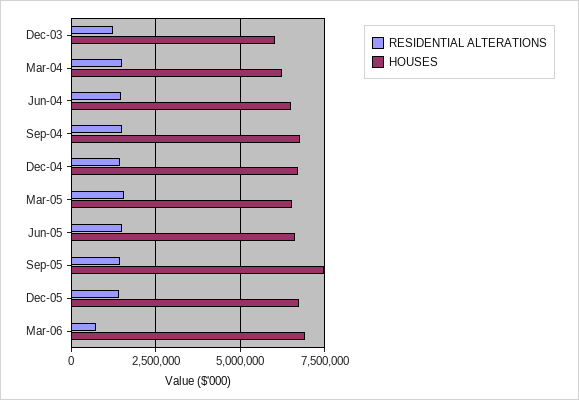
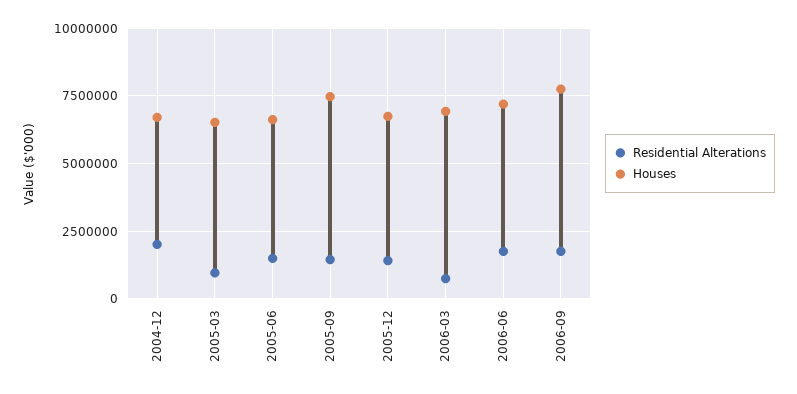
RESIDENTIAL ALTERATIONS, Dec-03: 1250000 -> none
HOUSES, Dec-03: 6000000 -> none
RESIDENTIAL ALTERATIONS, Mar-04: 1500000 -> none
HOUSES, Mar-04: 6250000 -> none
RESIDENTIAL ALTERATIONS, Jun-04: 1500000 -> none
HOUSES, Jun-04: 6500000 -> none
RESIDENTIAL ALTERATIONS, Sep-04: 1500000 -> none
HOUSES, Sep-04: 6750000 -> none
RESIDENTIAL ALTERATIONS, Dec-04: 1500000 -> 2000000
RESIDENTIAL ALTERATIONS, Mar-05: 1500000 -> 1000000
RESIDENTIAL ALTERATIONS, 2006-06: none -> 1750000
HOUSES, 2006-06: none -> 7250000
RESIDENTIAL ALTERATIONS, 2006-09: none -> 1750000
HOUSES, 2006-09: none -> 7750000

